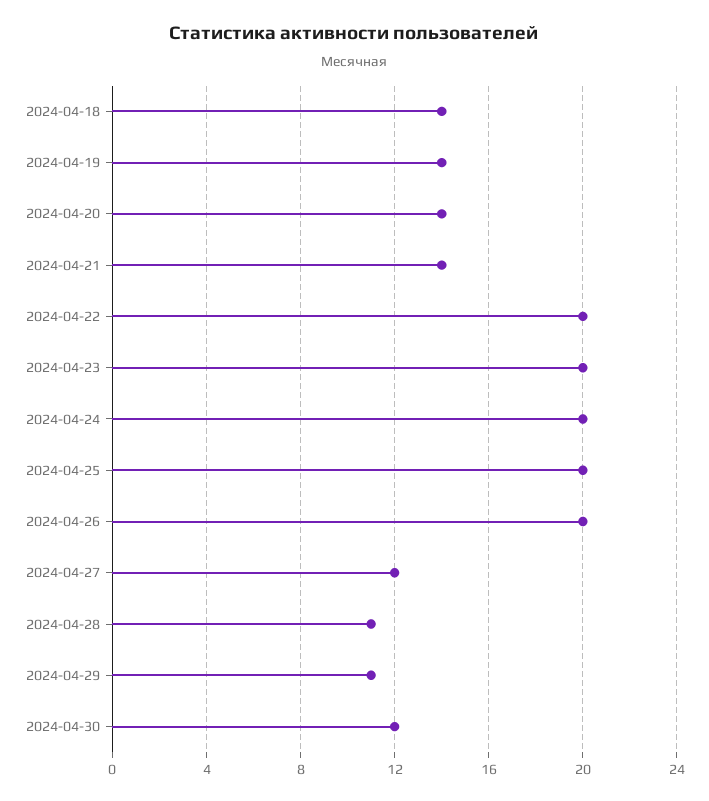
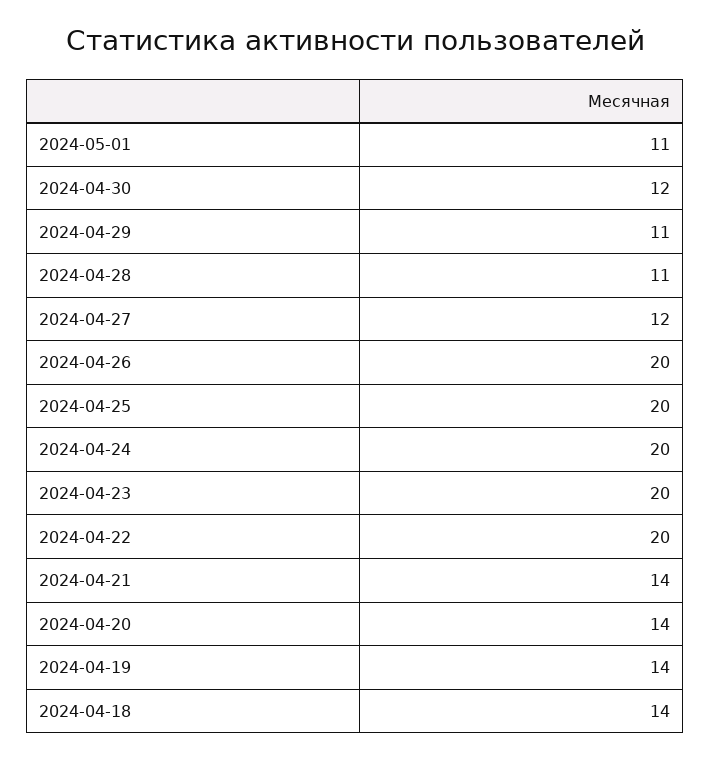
2024-05-01: none -> 11

